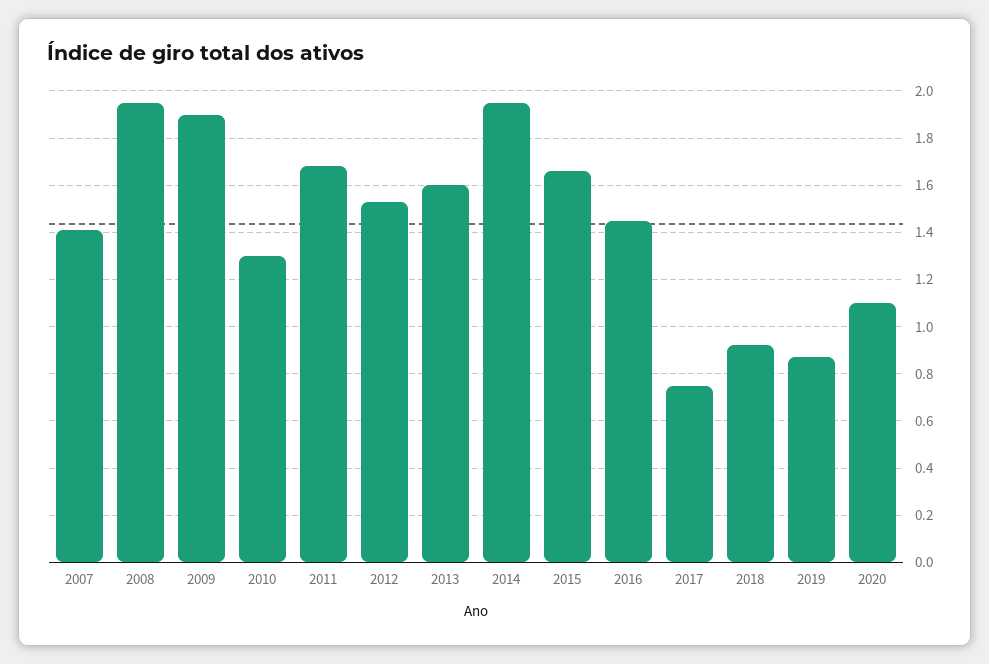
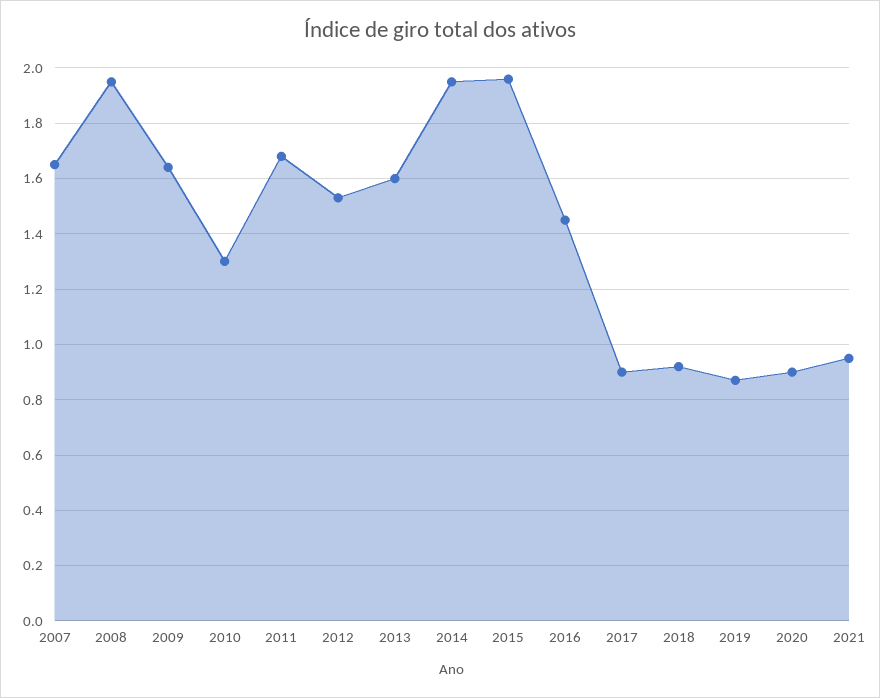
2007: 1.4 -> 1.65
2009: 1.9 -> 1.65
2015: 1.65 -> 1.95
2017: 0.75 -> 0.9
2020: 1.1 -> 0.9
2021: none -> 0.95

